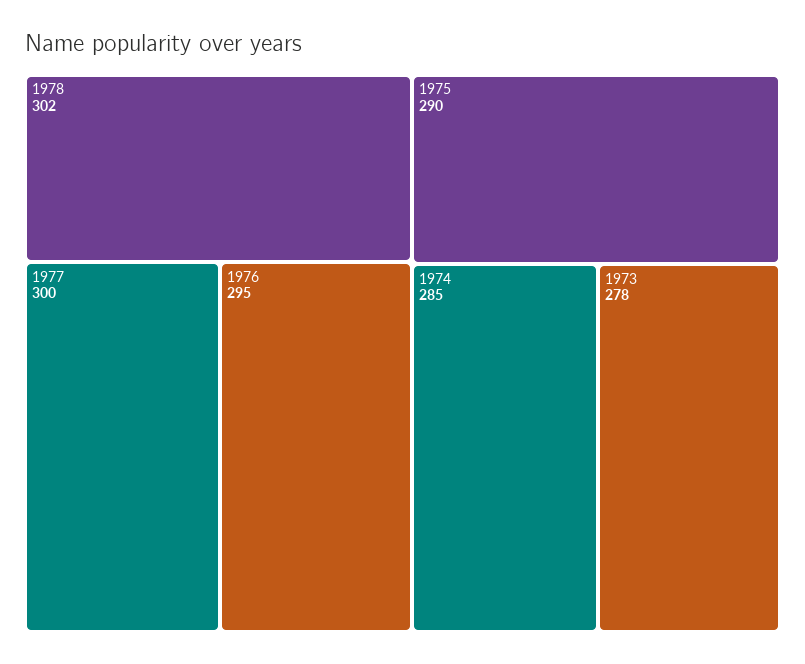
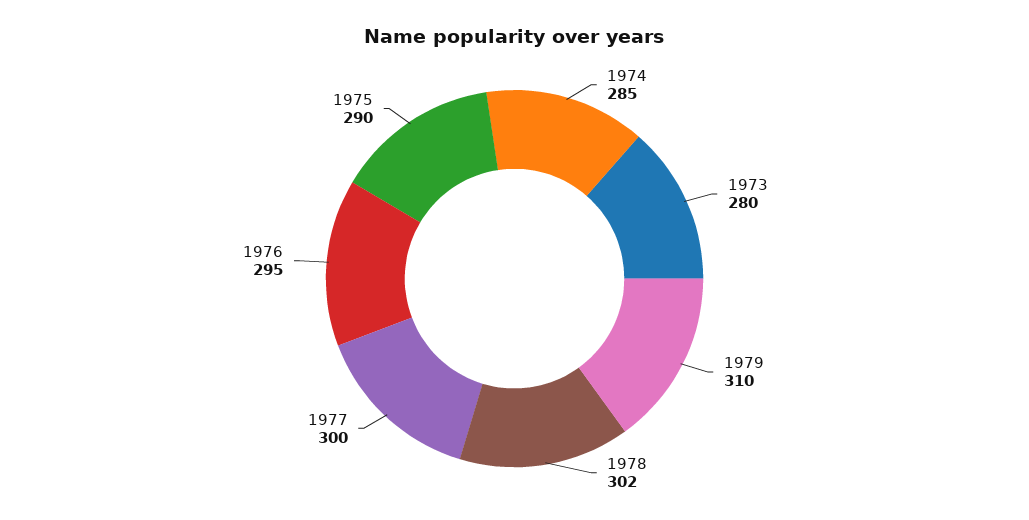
1973: 278 -> 280
1979: none -> 310

